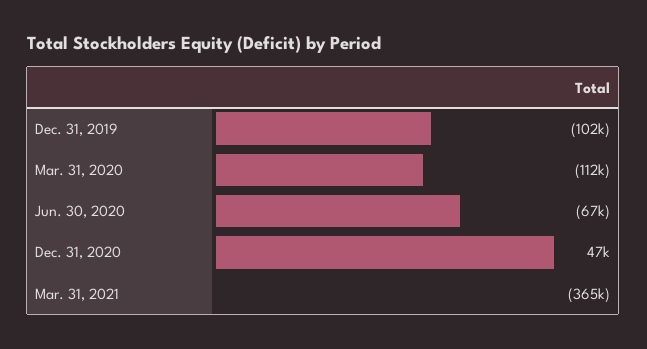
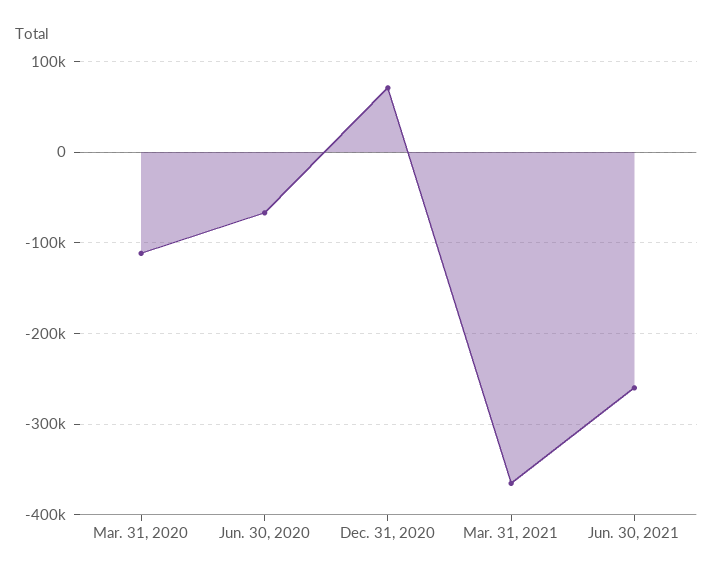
Dec. 31, 2019: -102000 -> none
Dec. 31, 2020: 47000 -> 70000
Jun. 30, 2021: none -> -260000

